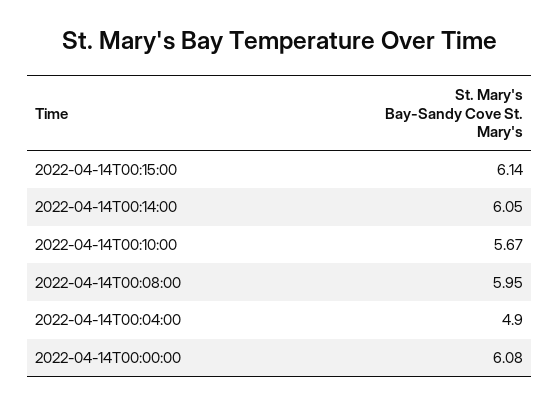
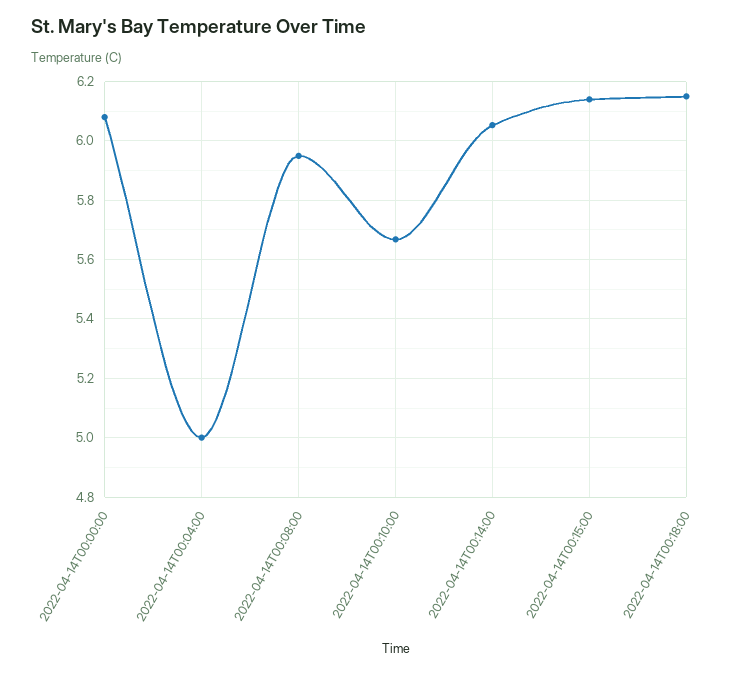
2022-04-14T00:04:00: 4.9 -> 5
2022-04-14T00:18:00: none -> 6.15

